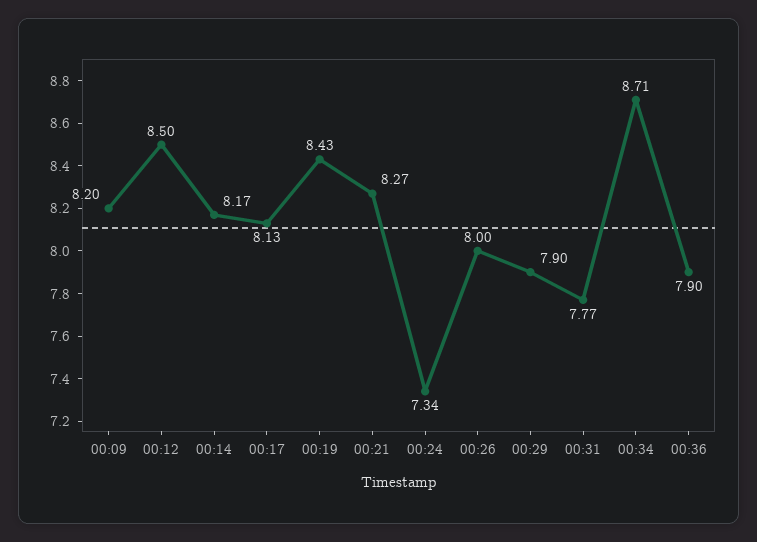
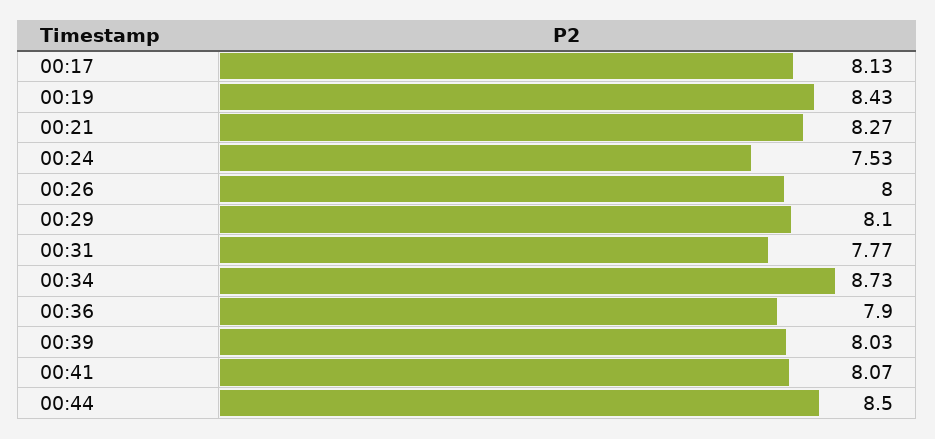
00:09: 8.2 -> none
00:12: 8.5 -> none
00:14: 8.17 -> none
00:24: 7.34 -> 7.53
00:29: 7.9 -> 8.1
00:34: 8.71 -> 8.73
00:39: none -> 8.03
00:41: none -> 8.07
00:44: none -> 8.5

